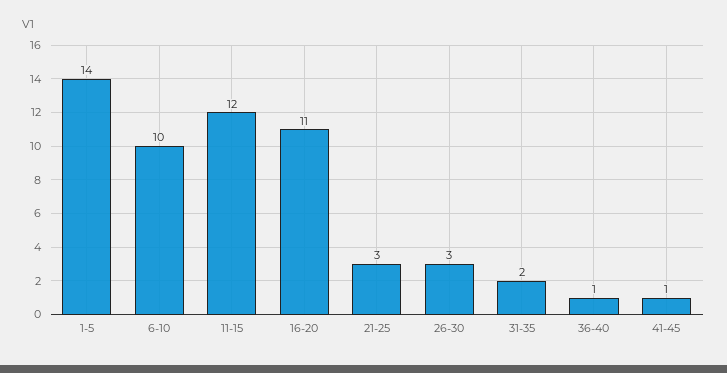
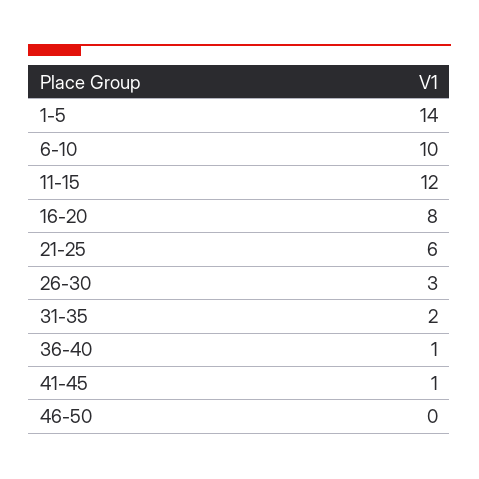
16-20: 11 -> 8
21-25: 3 -> 6
46-50: none -> 0

